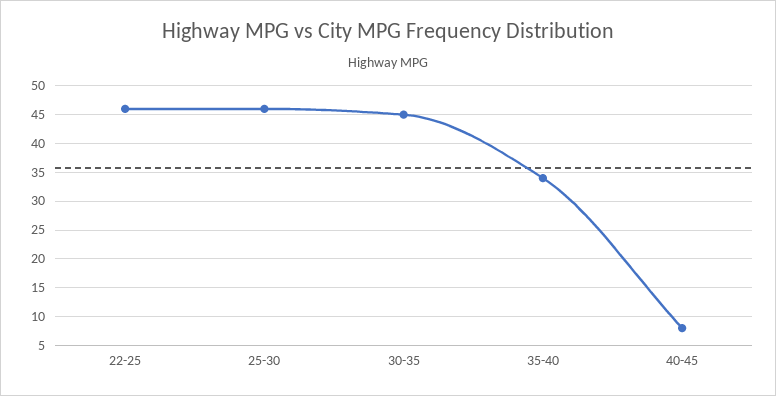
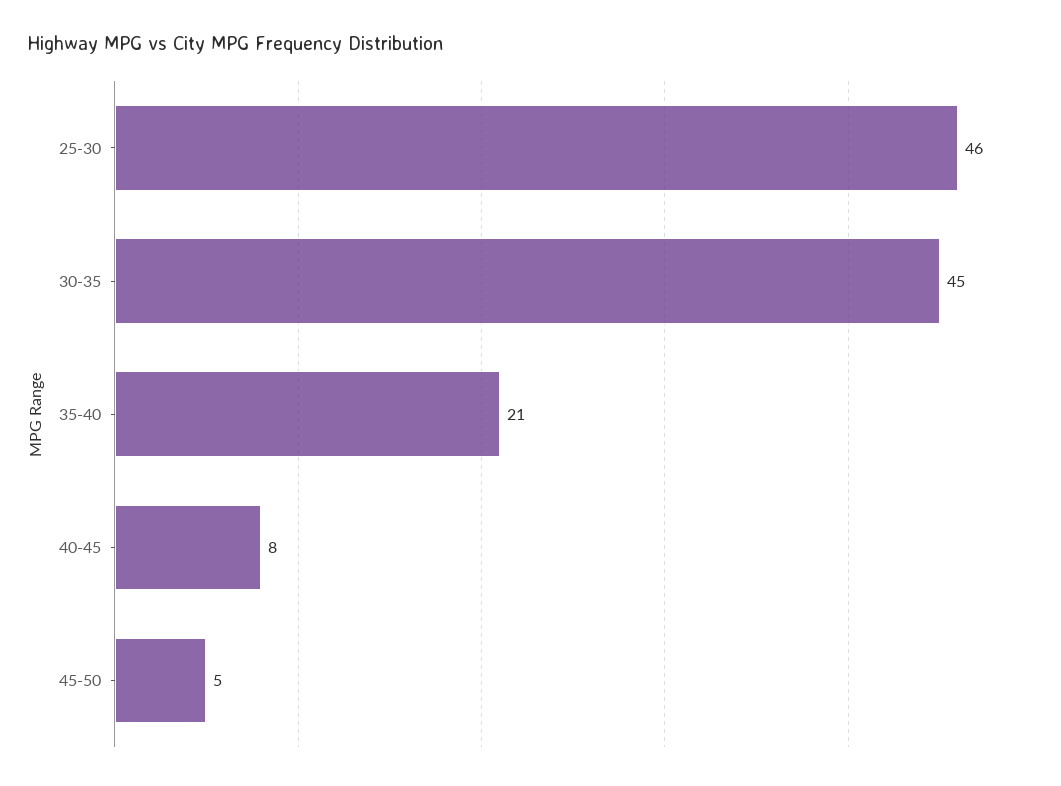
22-25: 45 -> none
35-40: 35 -> 21
45-50: none -> 5

